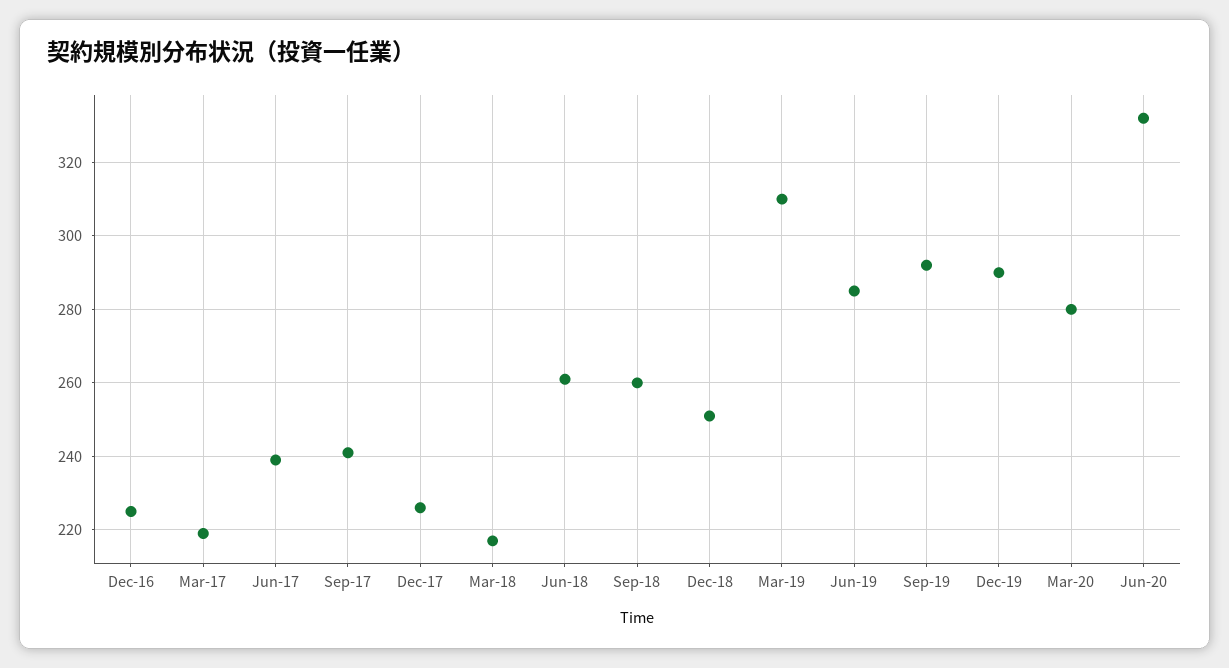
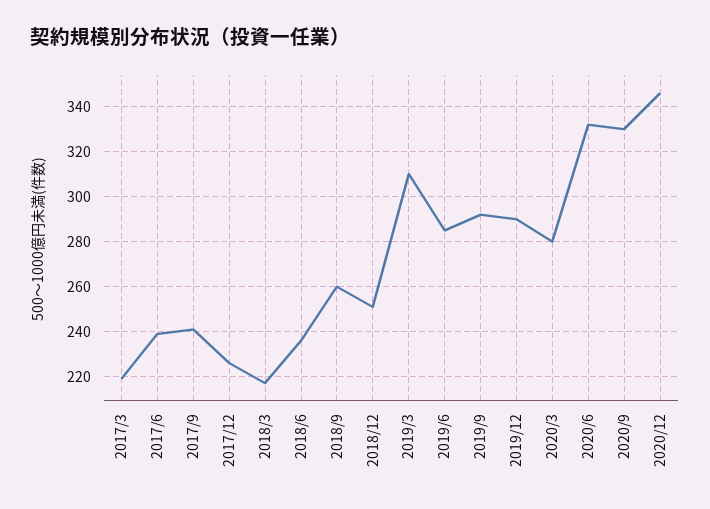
Dec-16: 225 -> none
Jun-18: 260 -> 235
2020/9: none -> 330
2020/12: none -> 345

